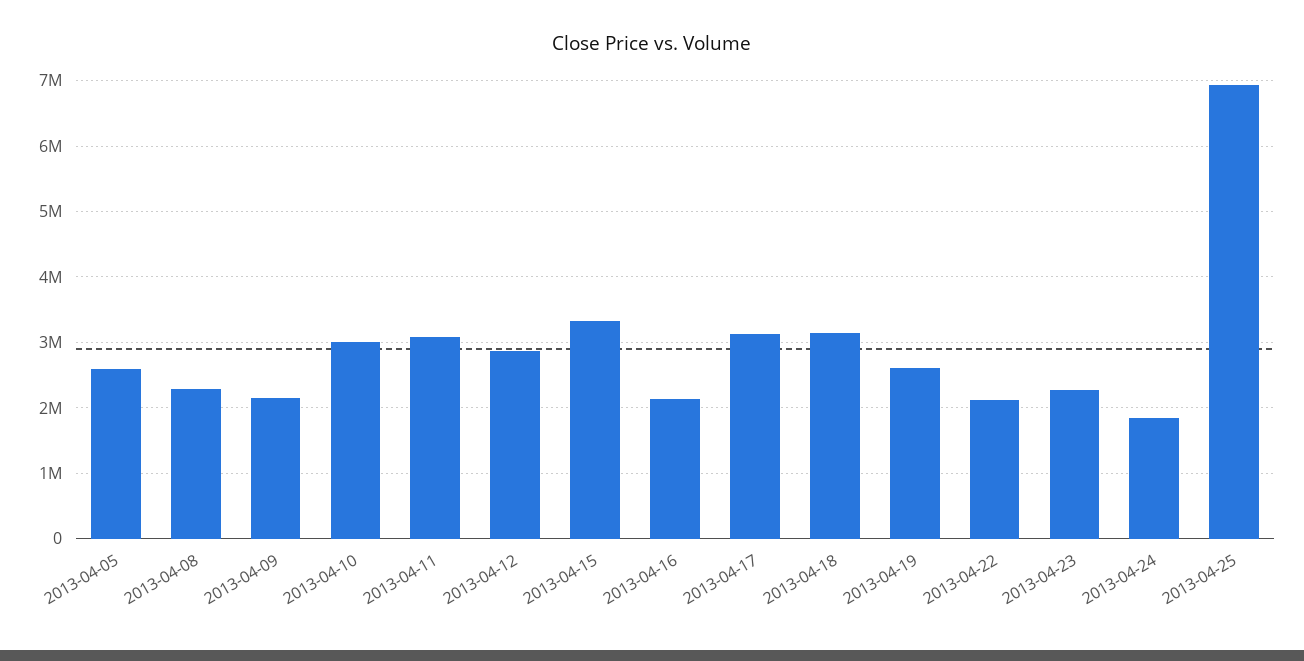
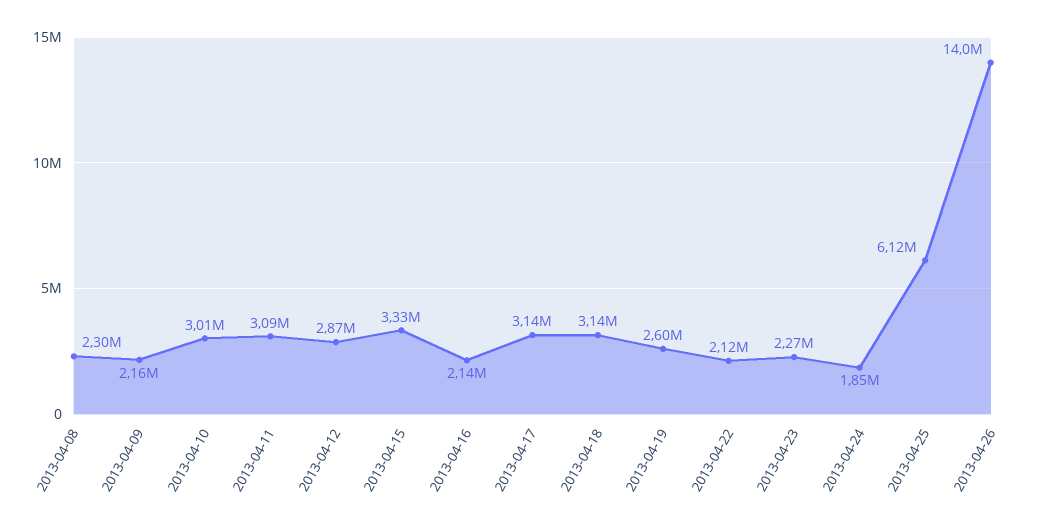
2013-04-05: 2600000 -> none
2013-04-25: 6900000 -> 6120000
2013-04-26: none -> 14000000

